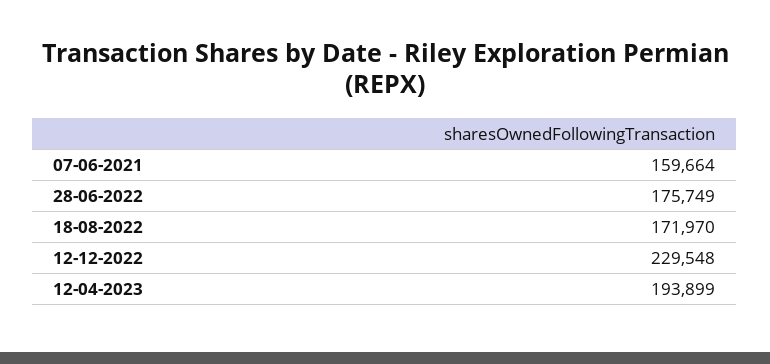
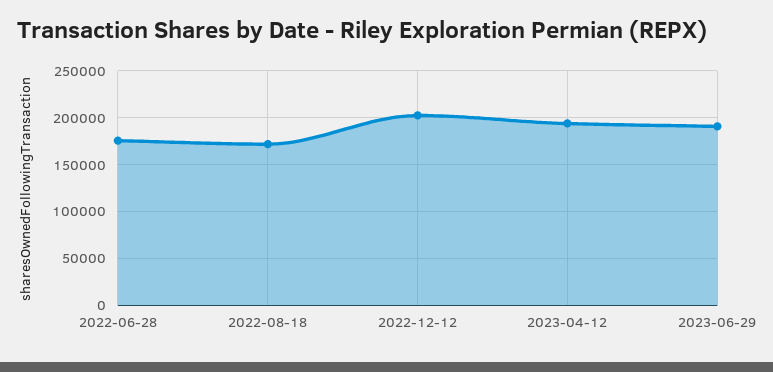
07-06-2021: 159664 -> none
12-12-2022: 229548 -> 200000
2023-06-29: none -> 190000

